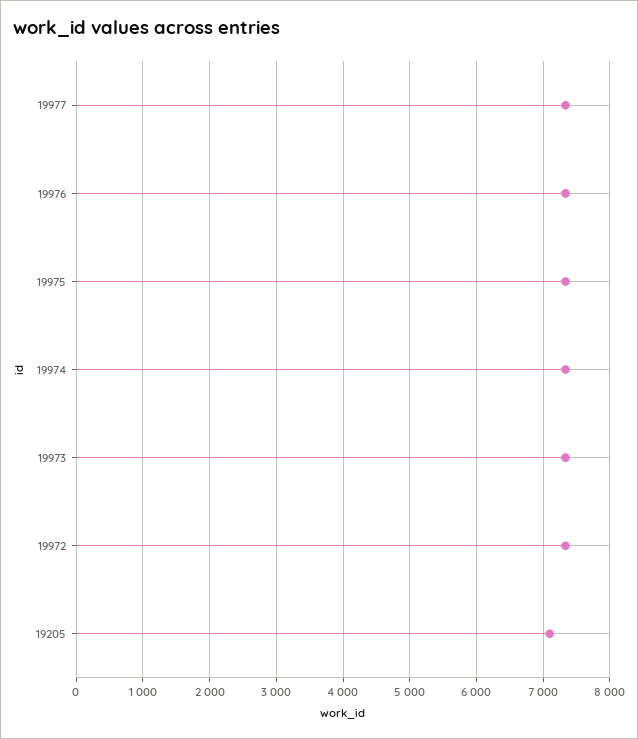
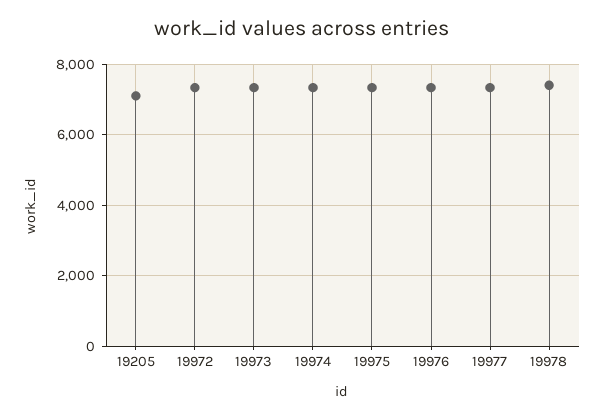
19978: none -> 7400

